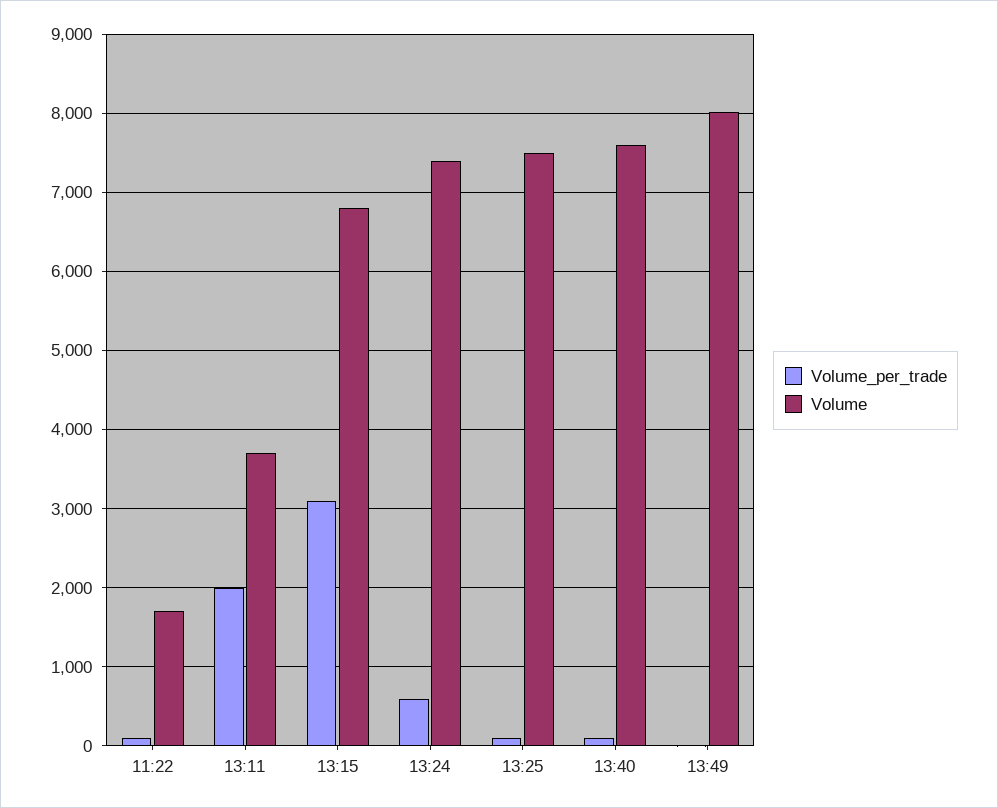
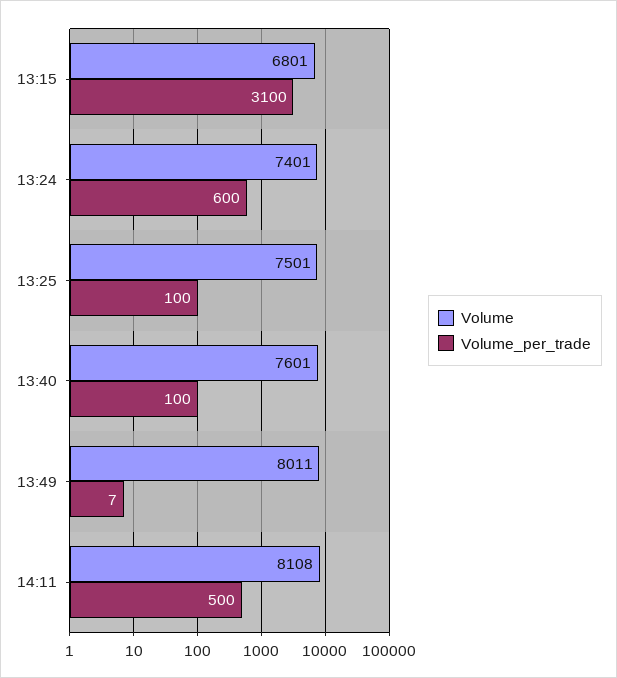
Volume_per_trade, 11:22: 100 -> none
Volume, 11:22: 1700 -> none
Volume_per_trade, 13:11: 2000 -> none
Volume, 13:11: 3700 -> none
Volume, 14:11: none -> 8108
Volume_per_trade, 14:11: none -> 500

